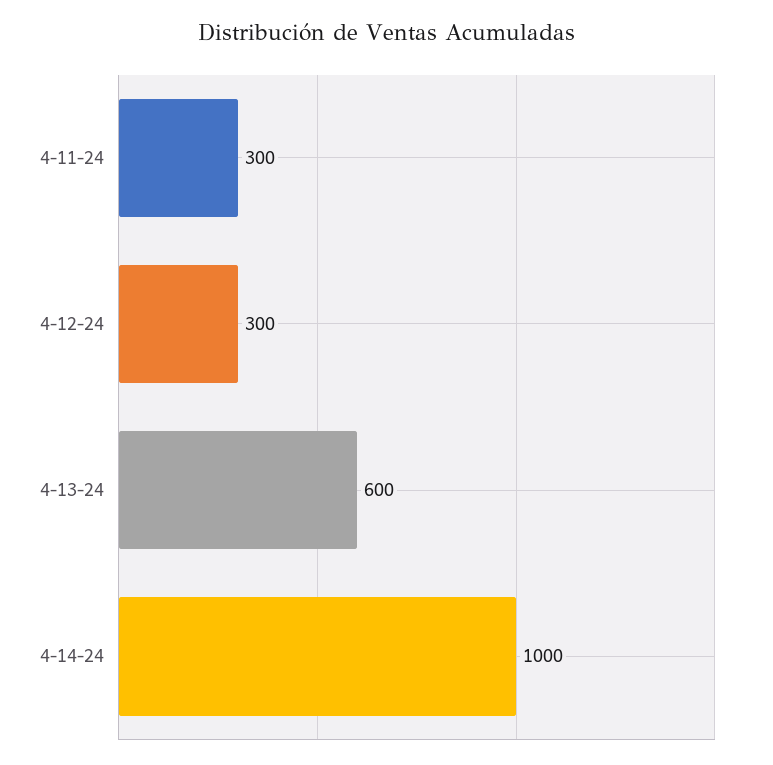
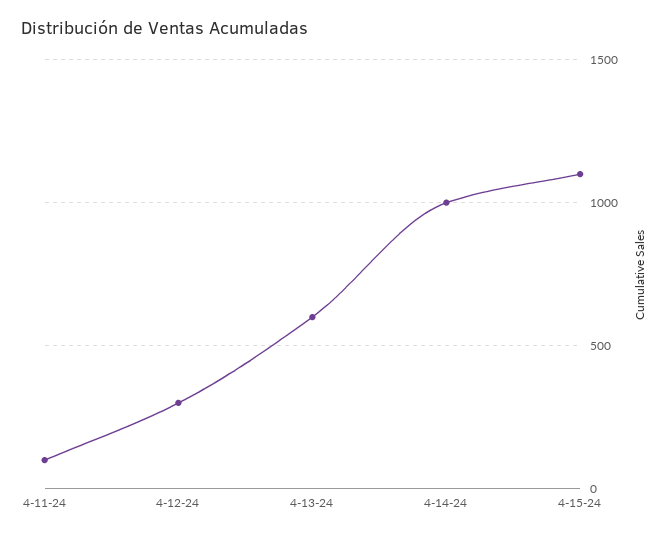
4-11-24: 300 -> 100
4-15-24: none -> 1100

